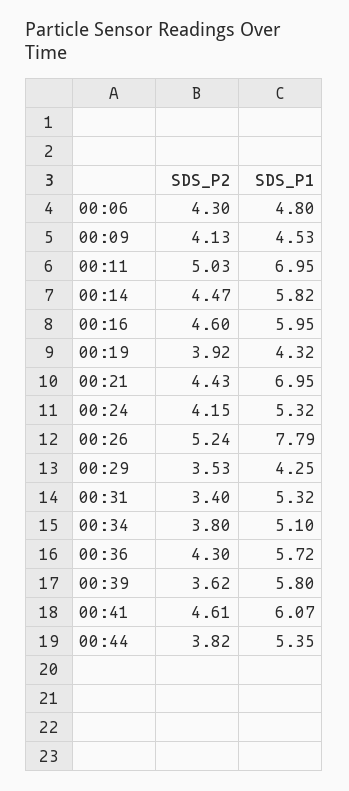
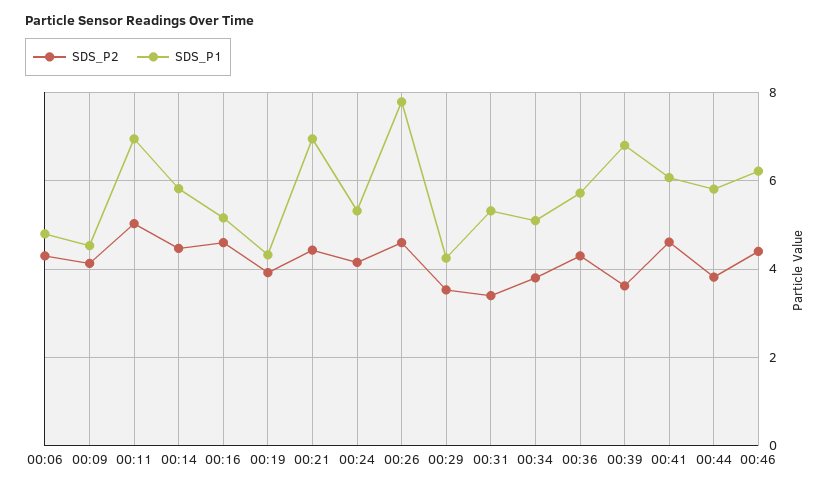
SDS_P1, 00:16: 5.95 -> 5.2
SDS_P2, 00:26: 5.24 -> 4.6
SDS_P1, 00:39: 5.8 -> 6.8
SDS_P1, 00:44: 5.35 -> 5.8
SDS_P2, 00:46: none -> 4.4
SDS_P1, 00:46: none -> 6.2

